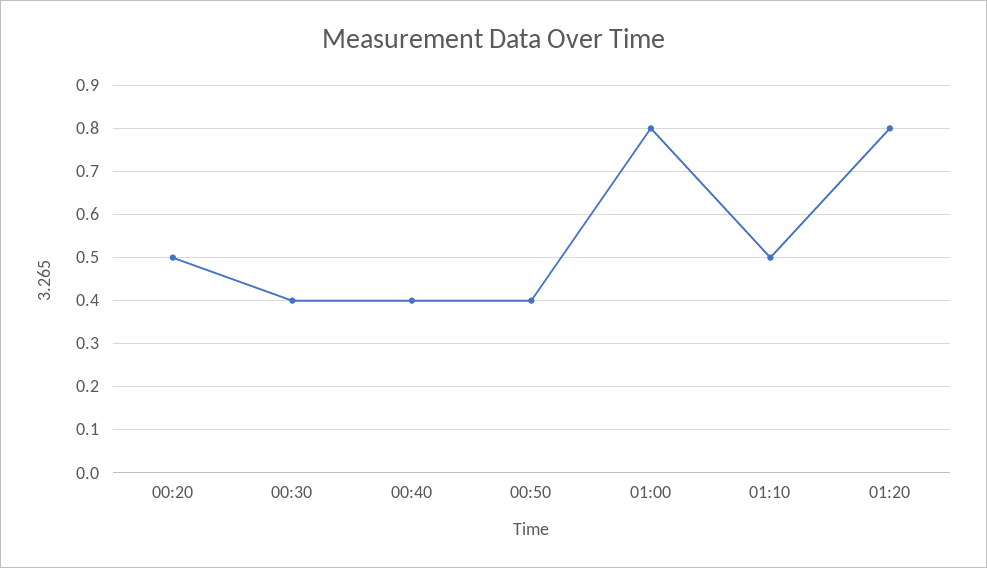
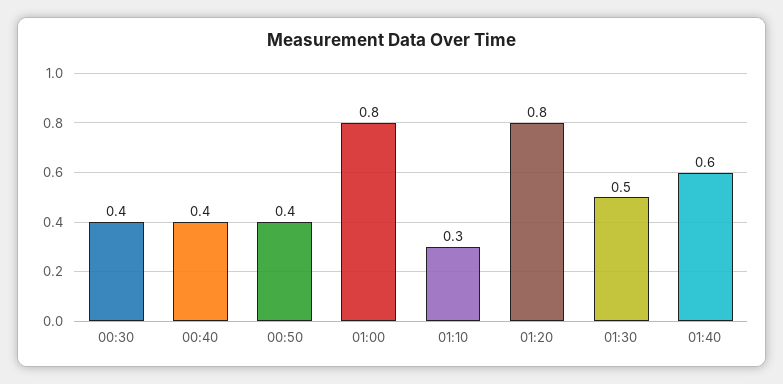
00:20: 0.5 -> none
01:10: 0.5 -> 0.3
01:30: none -> 0.5
01:40: none -> 0.6

